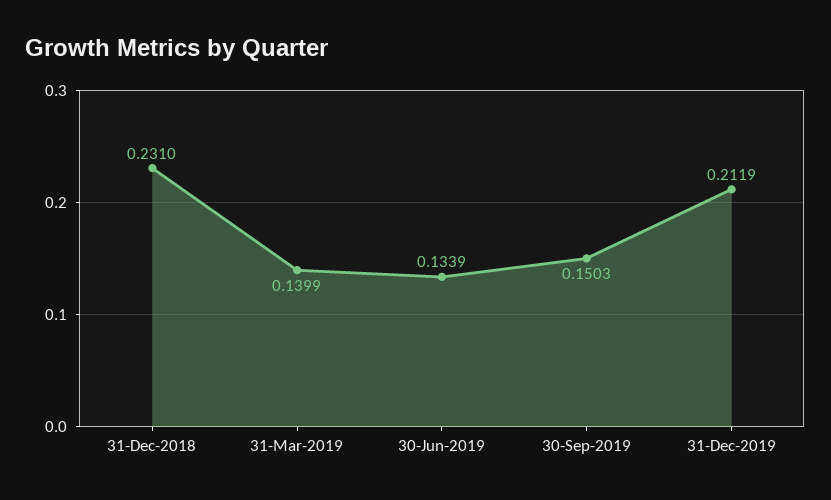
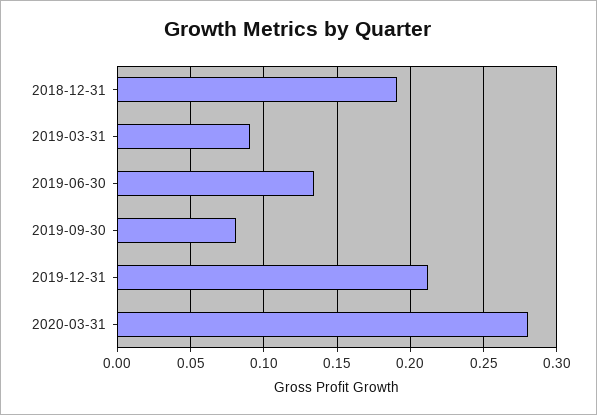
31-Dec-2018: 0.231 -> 0.19
31-Mar-2019: 0.1399 -> 0.09
30-Sep-2019: 0.1503 -> 0.08
2020-03-31: none -> 0.28

